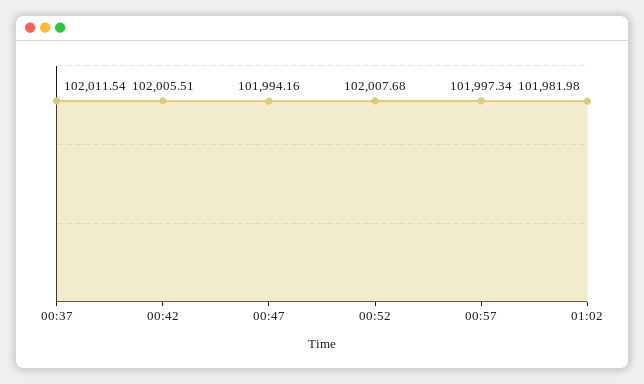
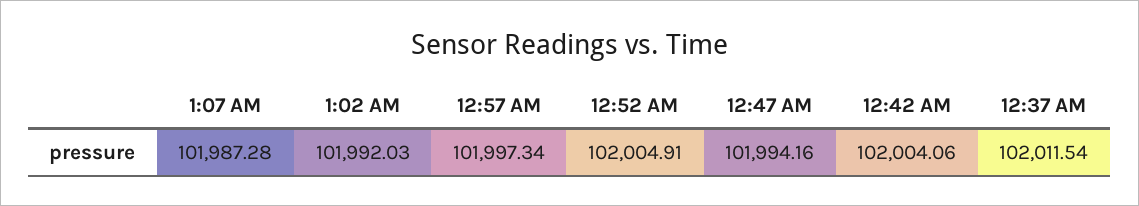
00:42: 102005.51 -> 102004.06
00:52: 102007.68 -> 102004.91
01:02: 101981.98 -> 101992.03
1:07 AM: none -> 101987.28

